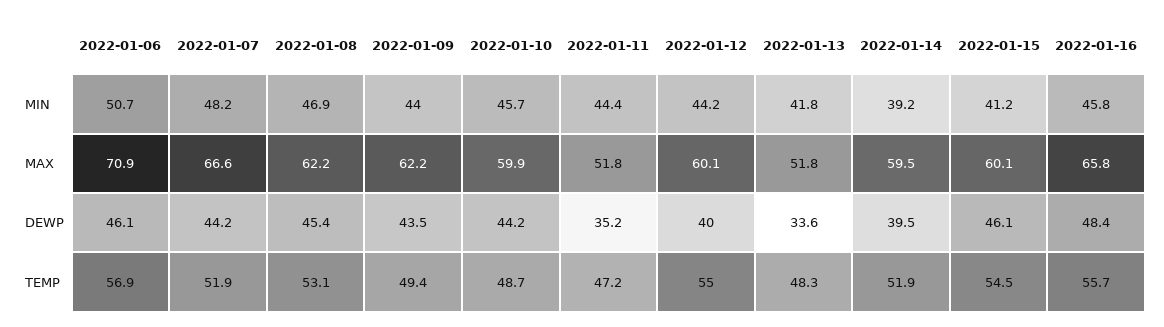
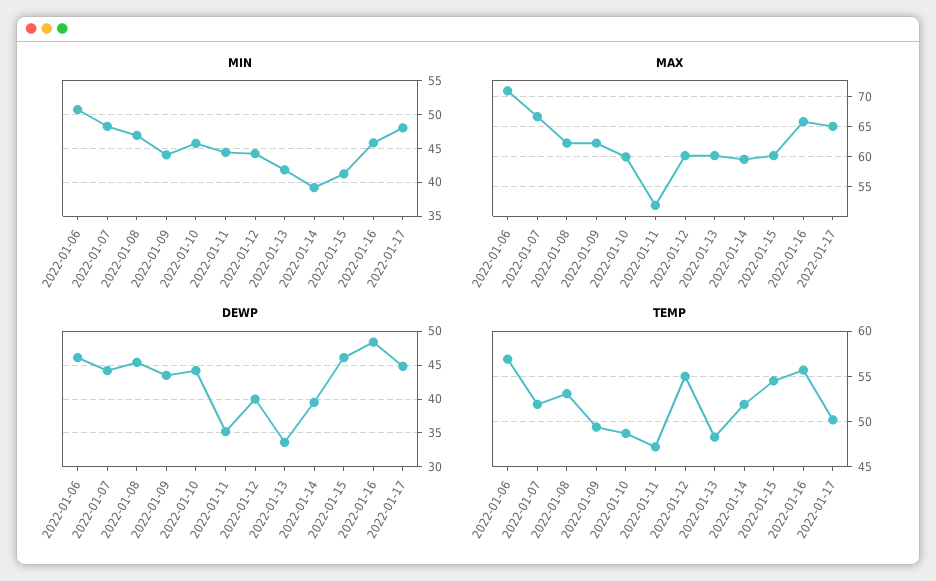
MAX, 2022-01-13: 51.8 -> 60
MIN, 2022-01-17: none -> 48
MAX, 2022-01-17: none -> 65
DEWP, 2022-01-17: none -> 45
TEMP, 2022-01-17: none -> 50

